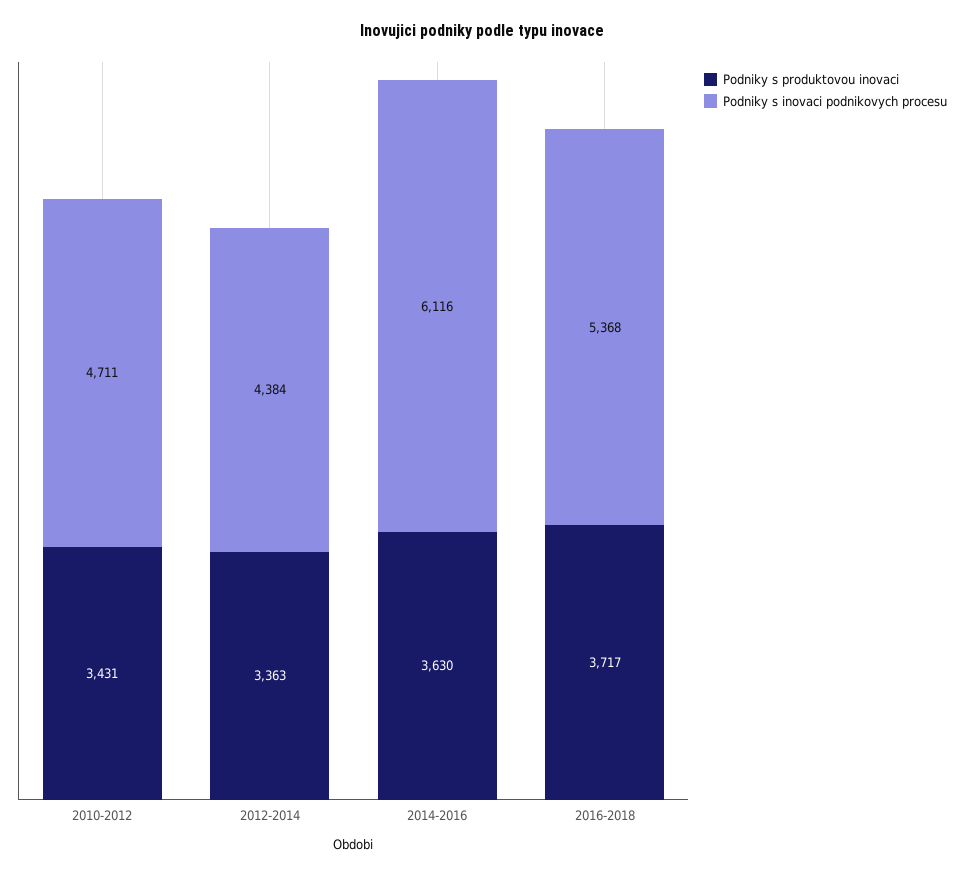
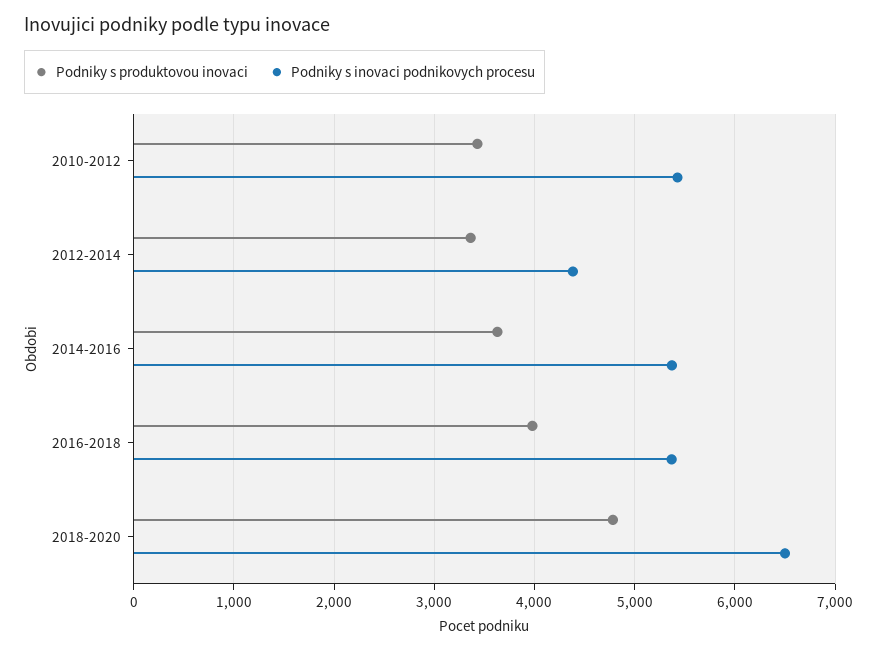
Podniky s inovaci podnikovych procesu, 2010-2012: 4711 -> 5400
Podniky s inovaci podnikovych procesu, 2014-2016: 6116 -> 5400
Podniky s produktovou inovaci, 2016-2018: 3717 -> 4000
Podniky s produktovou inovaci, 2018-2020: none -> 4800
Podniky s inovaci podnikovych procesu, 2018-2020: none -> 6500

